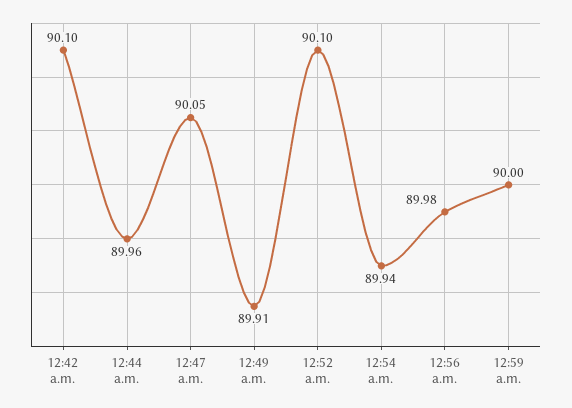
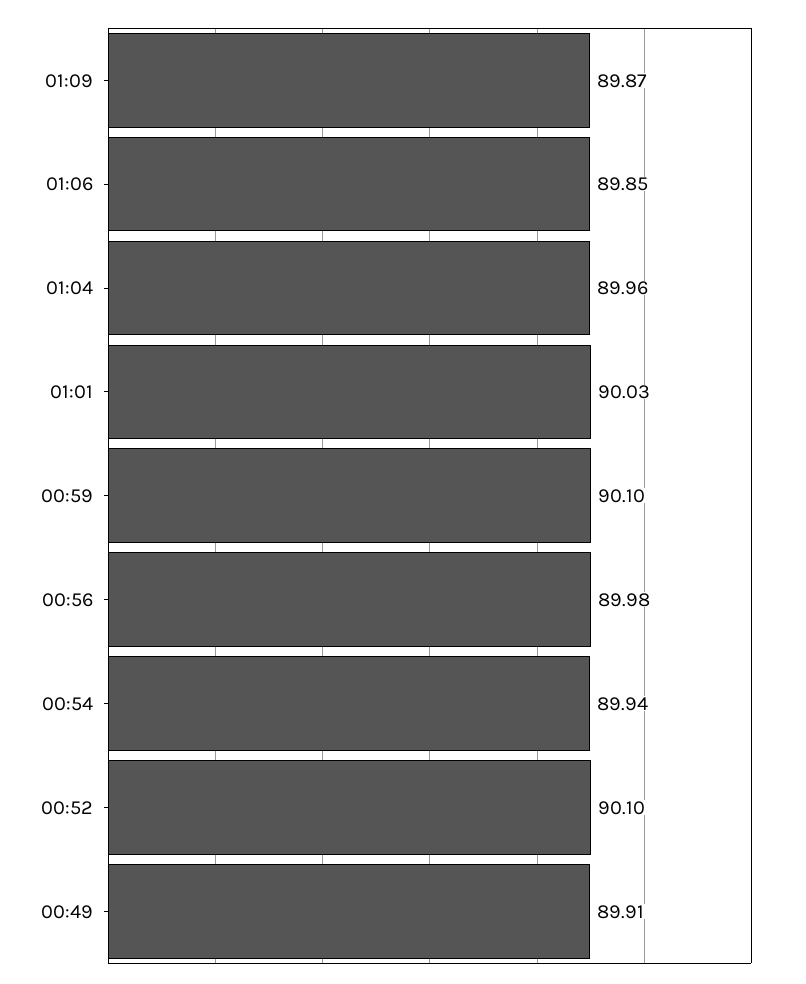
12:42 a.m.: 90.1 -> none
12:44 a.m.: 89.96 -> none
12:47 a.m.: 90.05 -> none
12:59 a.m.: 90 -> 90.1
01:09: none -> 89.87
01:06: none -> 89.85
01:04: none -> 89.96
01:01: none -> 90.03

